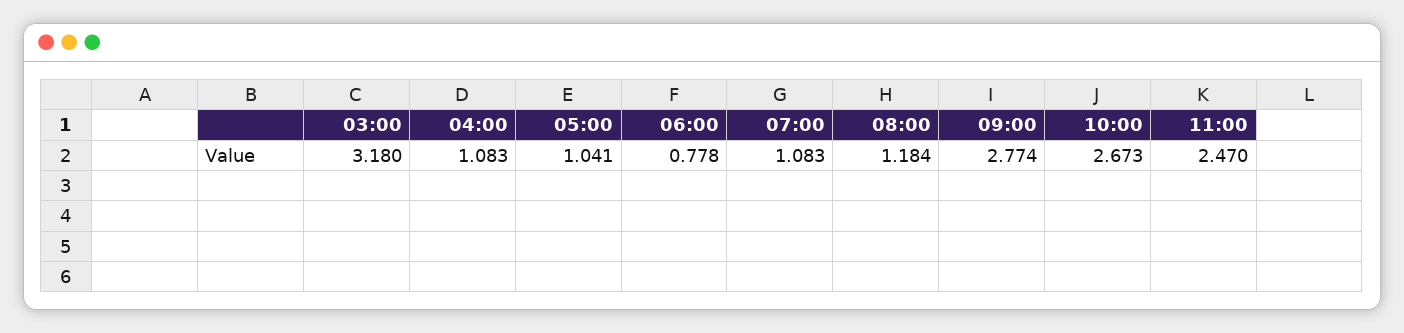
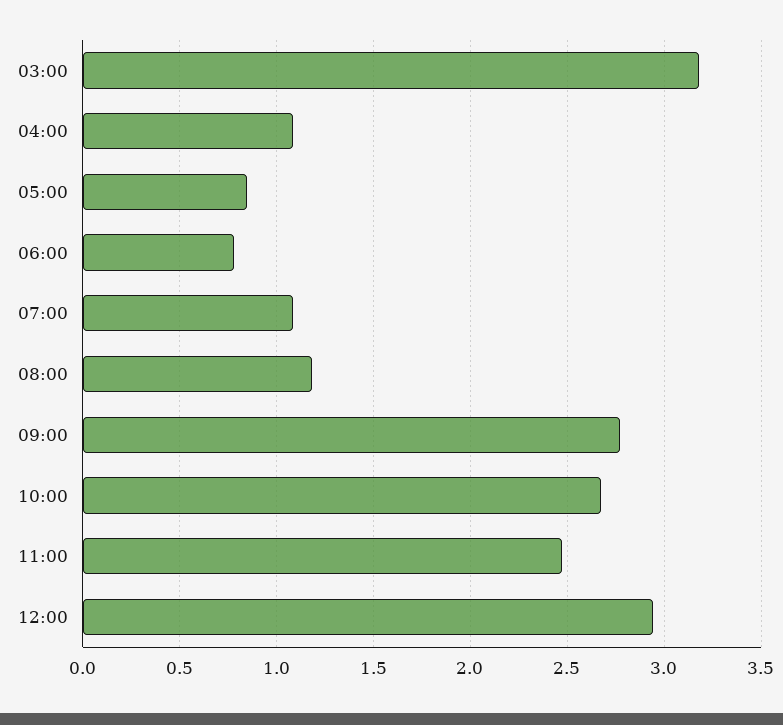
05:00: 1.041 -> 0.85
12:00: none -> 2.95

